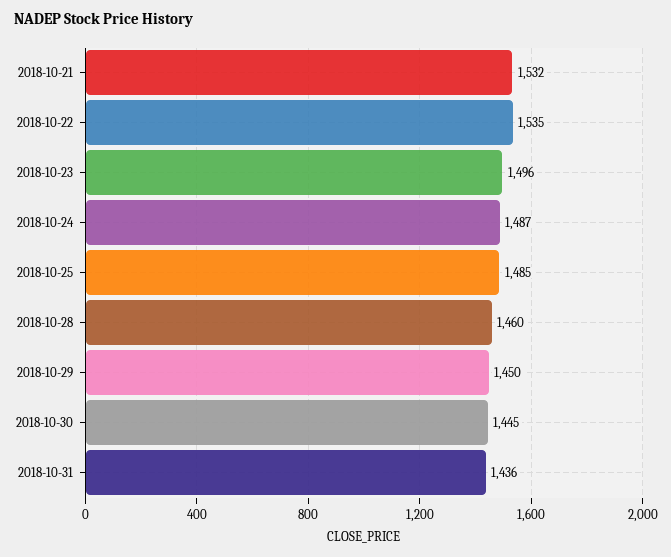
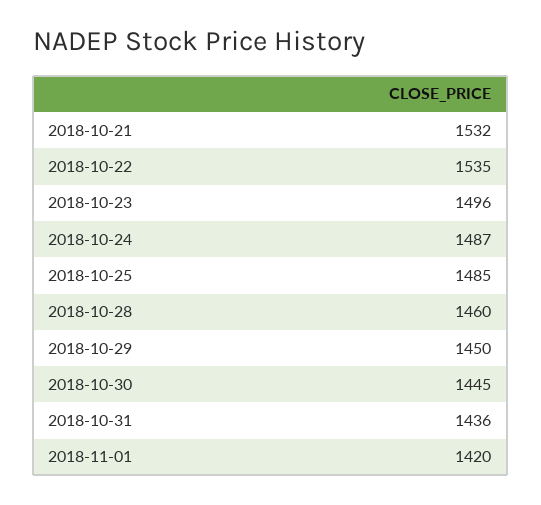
2018-11-01: none -> 1420

